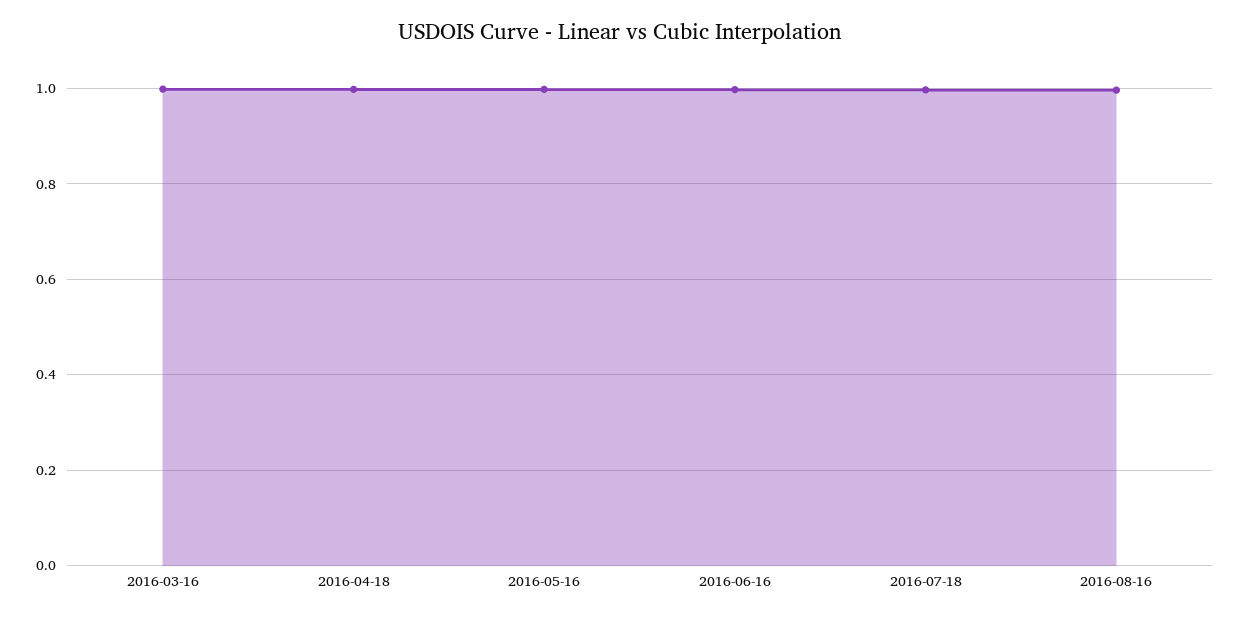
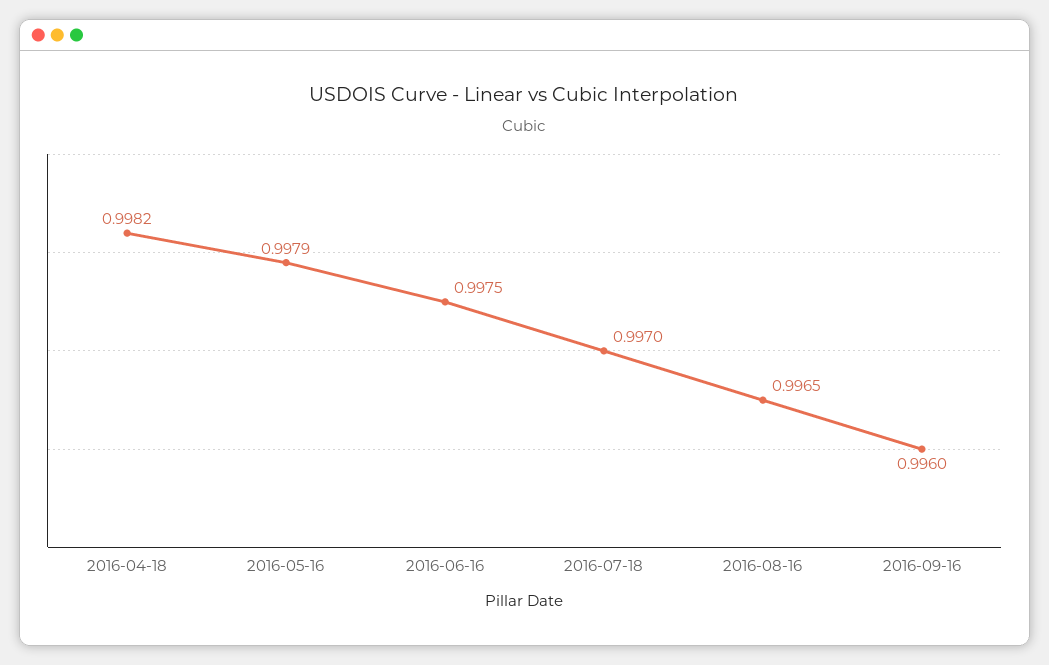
2016-03-16: 1 -> none
2016-09-16: none -> 0.996

